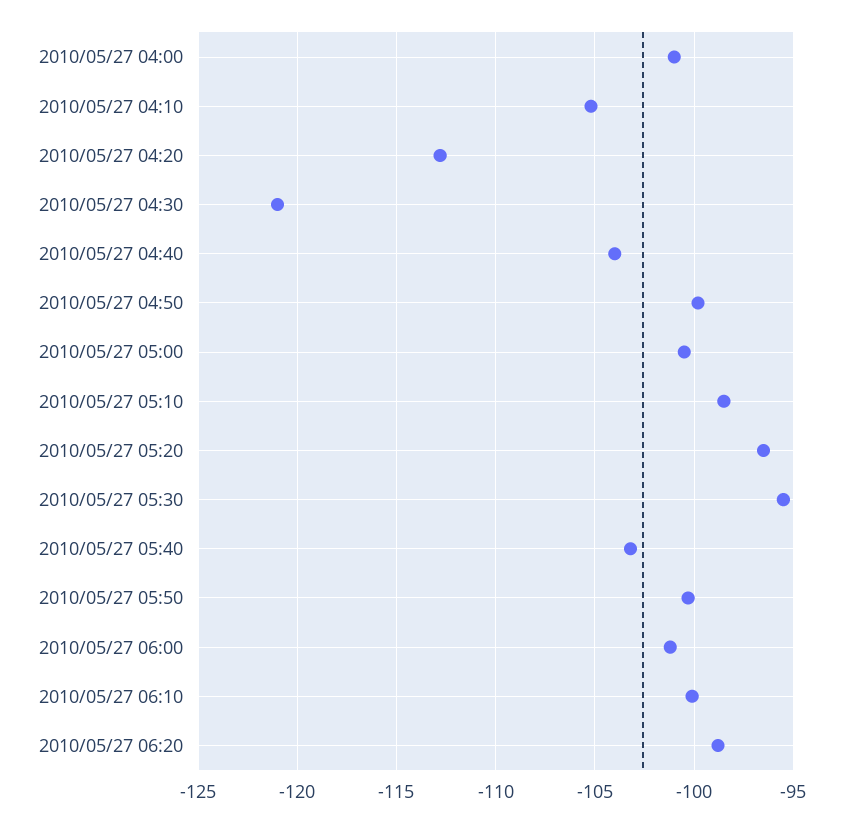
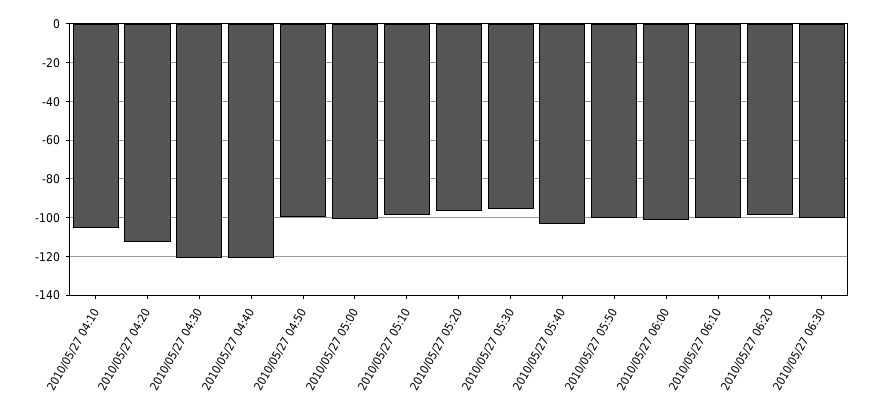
2010/05/27 04:00: -101 -> none
2010/05/27 04:40: -104 -> -120
2010/05/27 06:30: none -> -100

